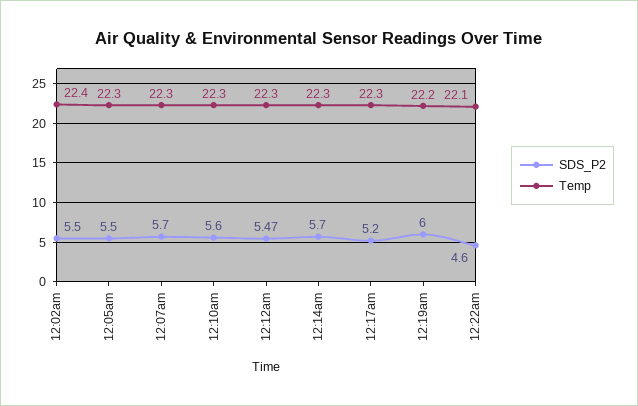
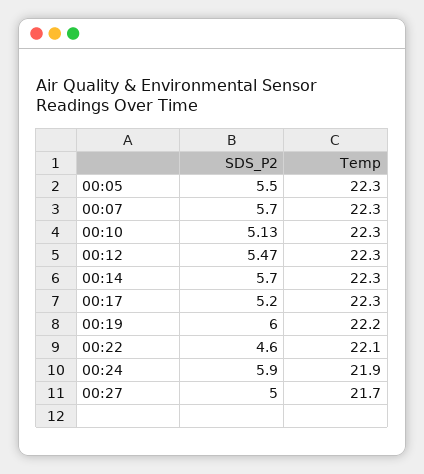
SDS_P2, 12:02am: 5.5 -> none
Temp, 12:02am: 22.4 -> none
SDS_P2, 12:10am: 5.6 -> 5.13
SDS_P2, 00:24: none -> 5.9
Temp, 00:24: none -> 21.9
SDS_P2, 00:27: none -> 5
Temp, 00:27: none -> 21.7

